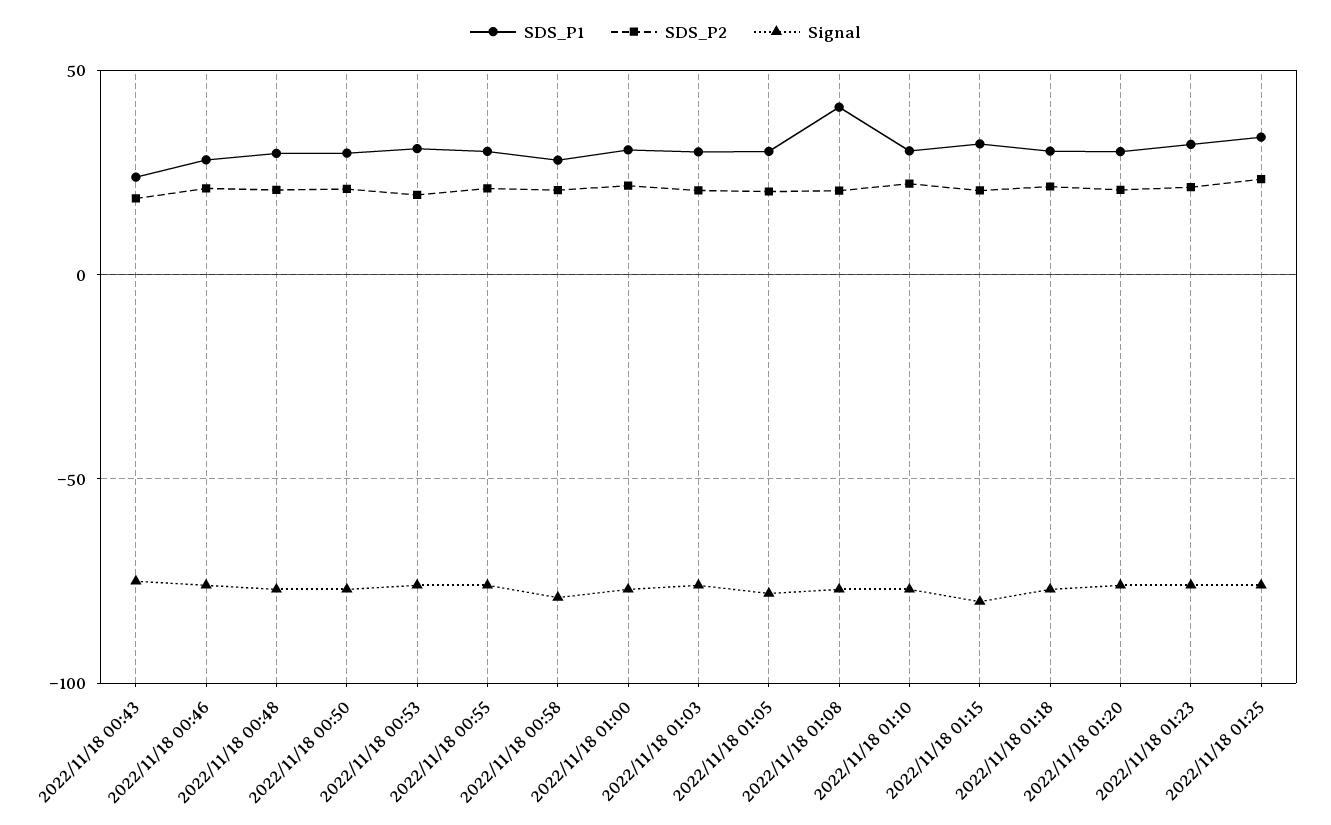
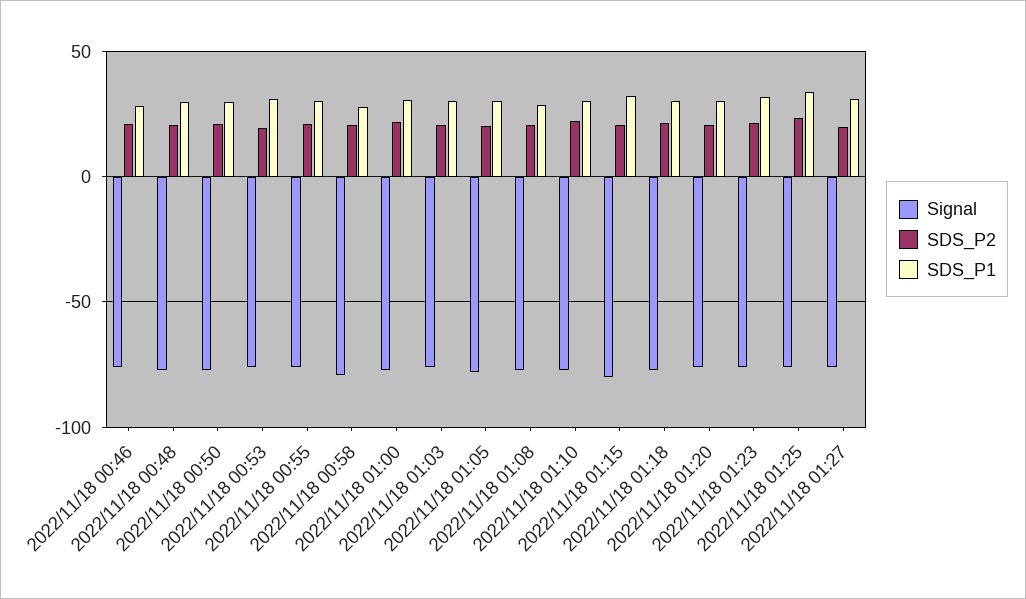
SDS_P1, 2022/11/18 00:43: 25 -> none
SDS_P2, 2022/11/18 00:43: 20 -> none
Signal, 2022/11/18 00:43: -75 -> none
SDS_P1, 2022/11/18 01:08: 40 -> 30
Signal, 2022/11/18 01:27: none -> -75
SDS_P2, 2022/11/18 01:27: none -> 20
SDS_P1, 2022/11/18 01:27: none -> 30

